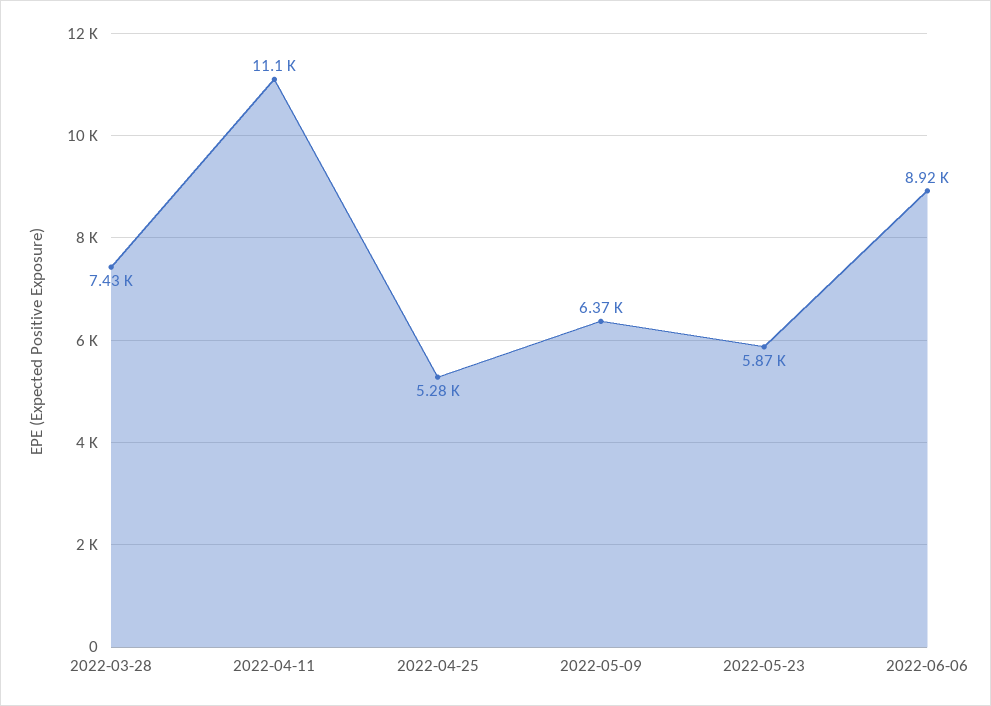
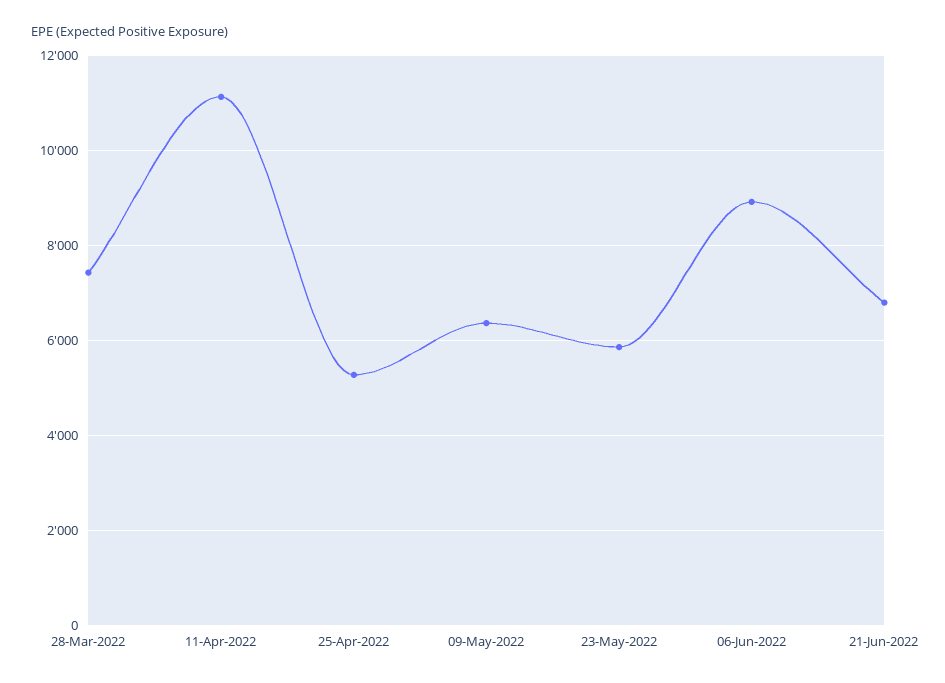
21-Jun-2022: none -> 6800

